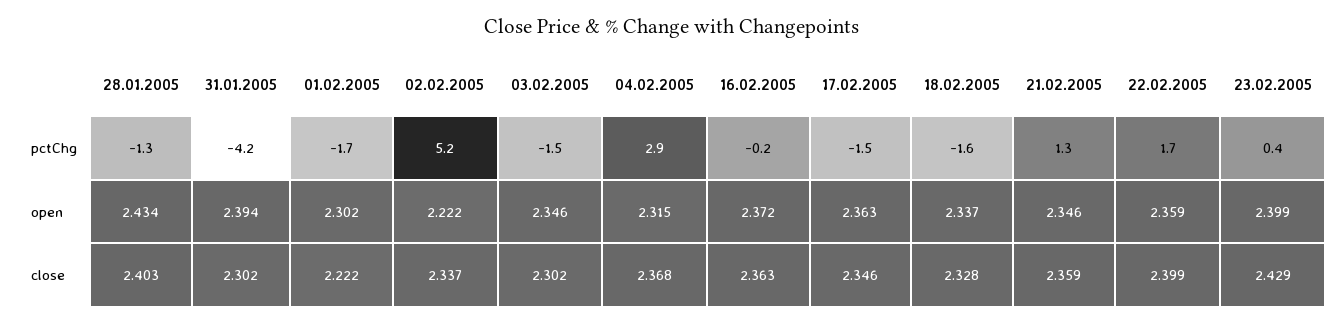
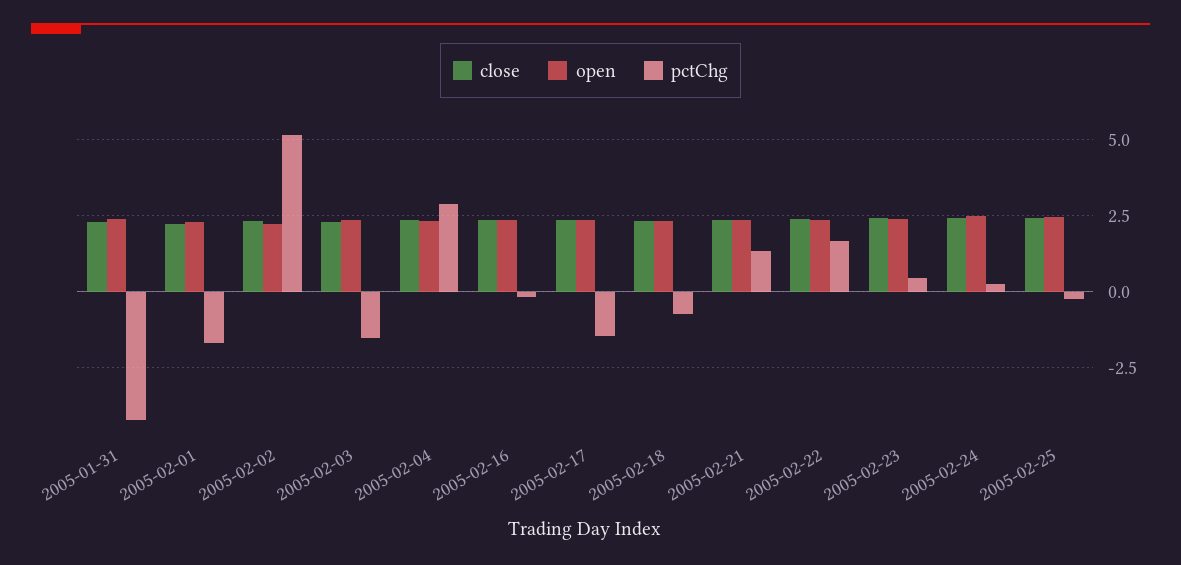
pctChg, 28.01.2005: -1.3 -> none
pctChg, 18.02.2005: -1.6 -> -0.75
open, 28.01.2005: 2.434 -> none
close, 28.01.2005: 2.403 -> none
close, 2005-02-24: none -> 2.5
open, 2005-02-24: none -> 2.5
pctChg, 2005-02-24: none -> 0.25
close, 2005-02-25: none -> 2.5
open, 2005-02-25: none -> 2.5
pctChg, 2005-02-25: none -> -0.25

